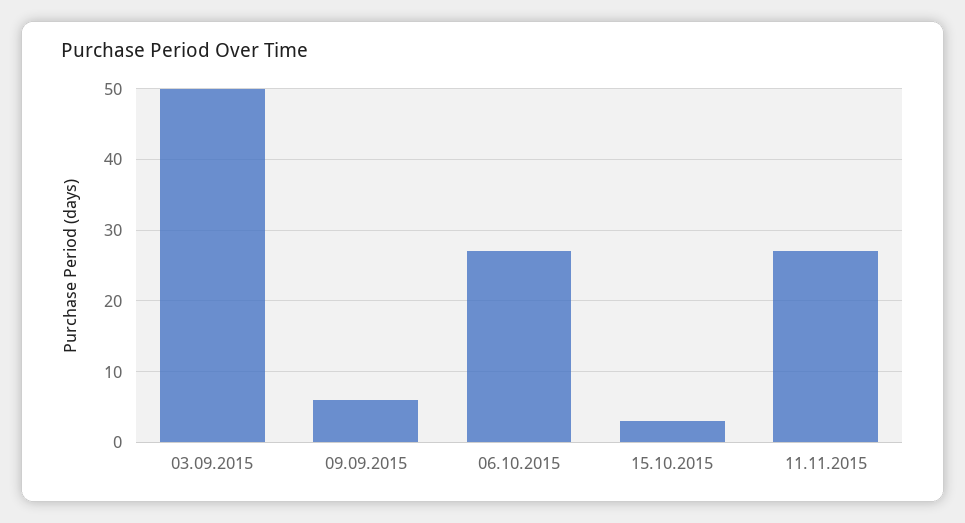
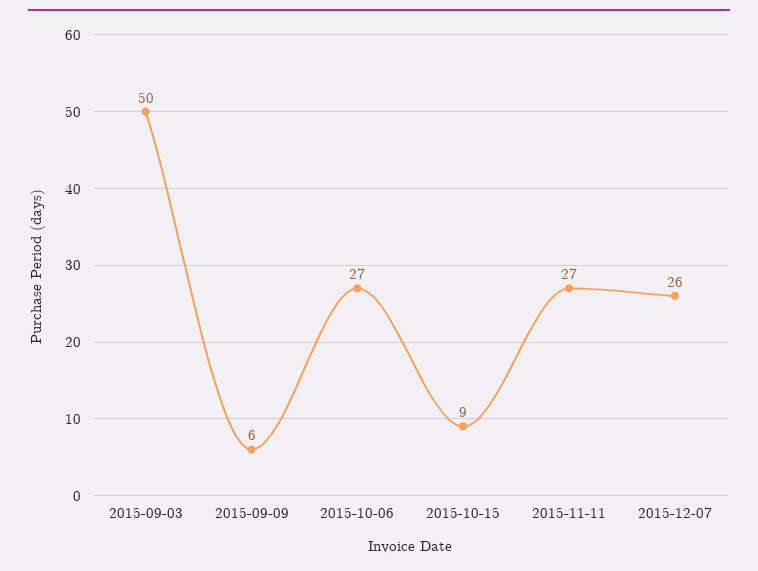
15.10.2015: 3 -> 9
2015-12-07: none -> 26

